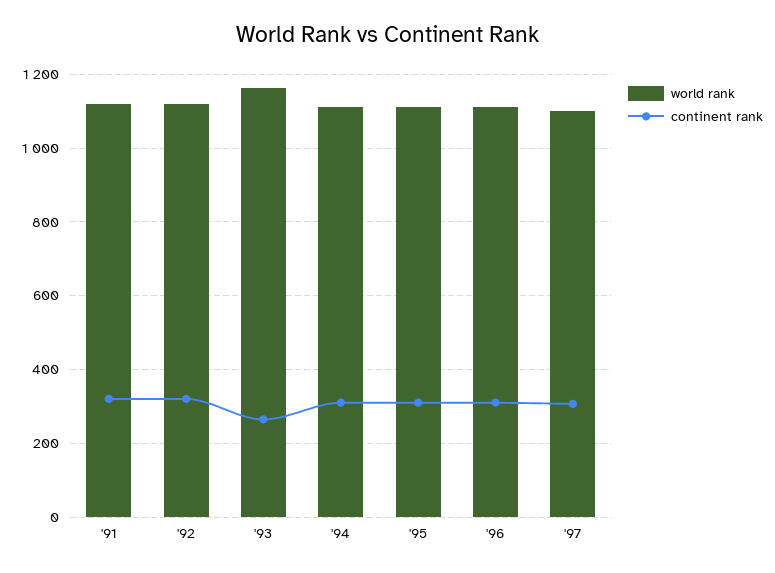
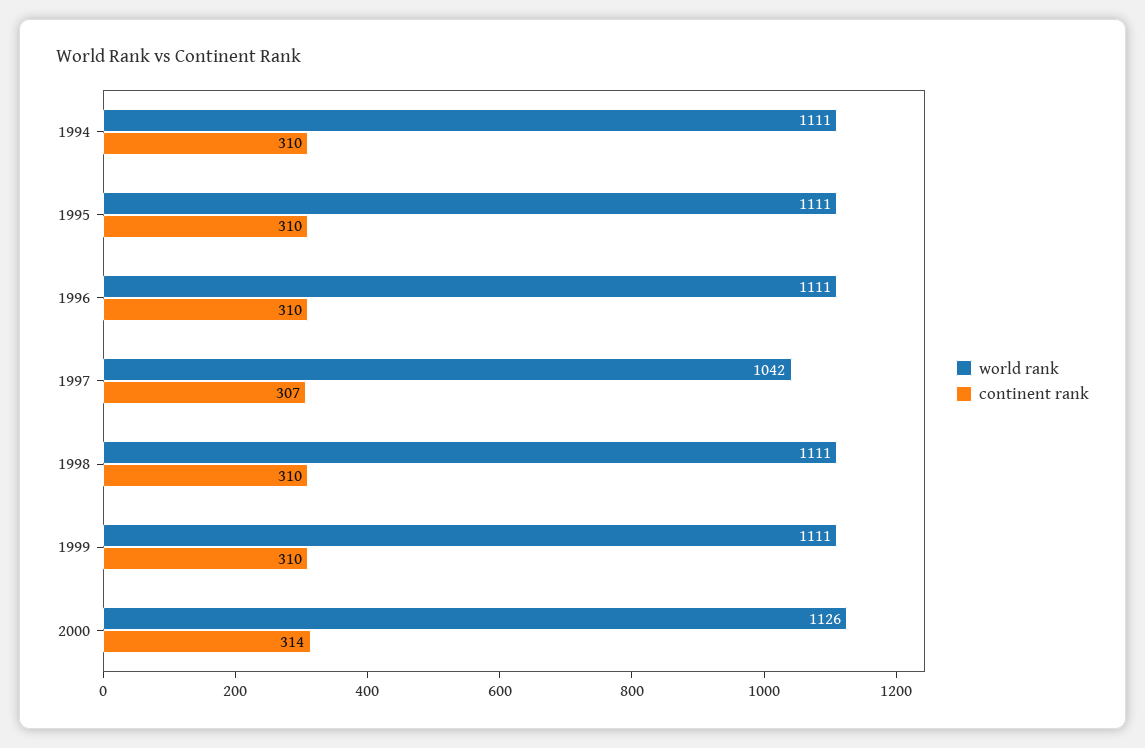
world rank, '91: 1120 -> none
continent rank, '91: 320 -> none
world rank, '92: 1120 -> none
continent rank, '92: 320 -> none
world rank, '93: 1160 -> none
continent rank, '93: 260 -> none
world rank, '97: 1100 -> 1042
world rank, 1998: none -> 1111
continent rank, 1998: none -> 310
world rank, 1999: none -> 1111
continent rank, 1999: none -> 310
world rank, 2000: none -> 1126
continent rank, 2000: none -> 314

